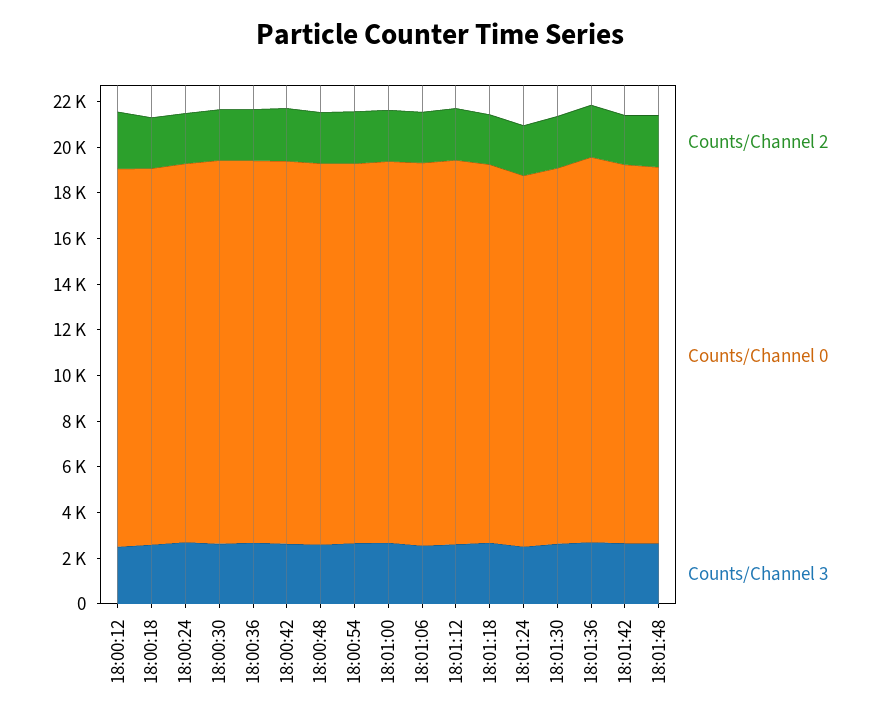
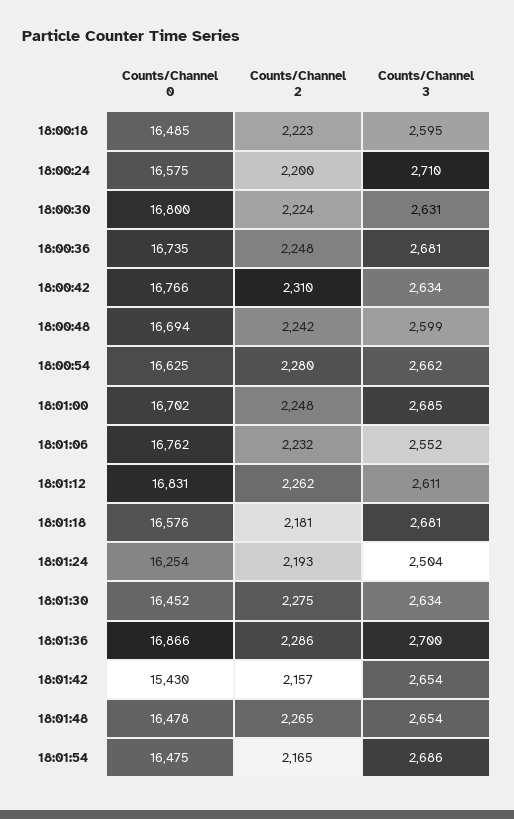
Counts/Channel 2, 18:00:12: 2500 -> none
Counts/Channel 0, 18:00:12: 16500 -> none
Counts/Channel 3, 18:00:12: 2500 -> none
Counts/Channel 0, 18:01:42: 16500 -> 15430
Counts/Channel 0, 18:01:54: none -> 16475
Counts/Channel 2, 18:01:54: none -> 2165
Counts/Channel 3, 18:01:54: none -> 2686

